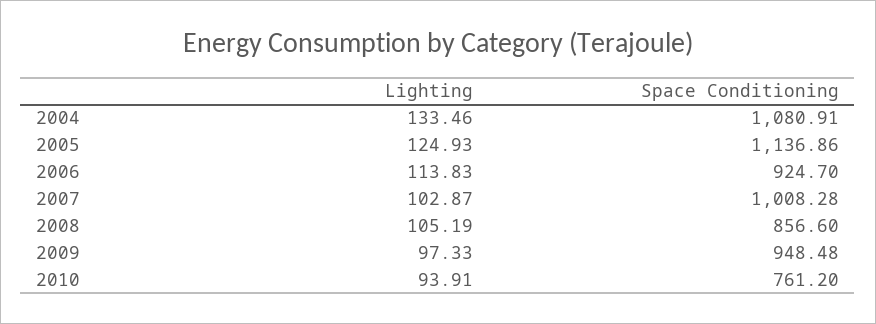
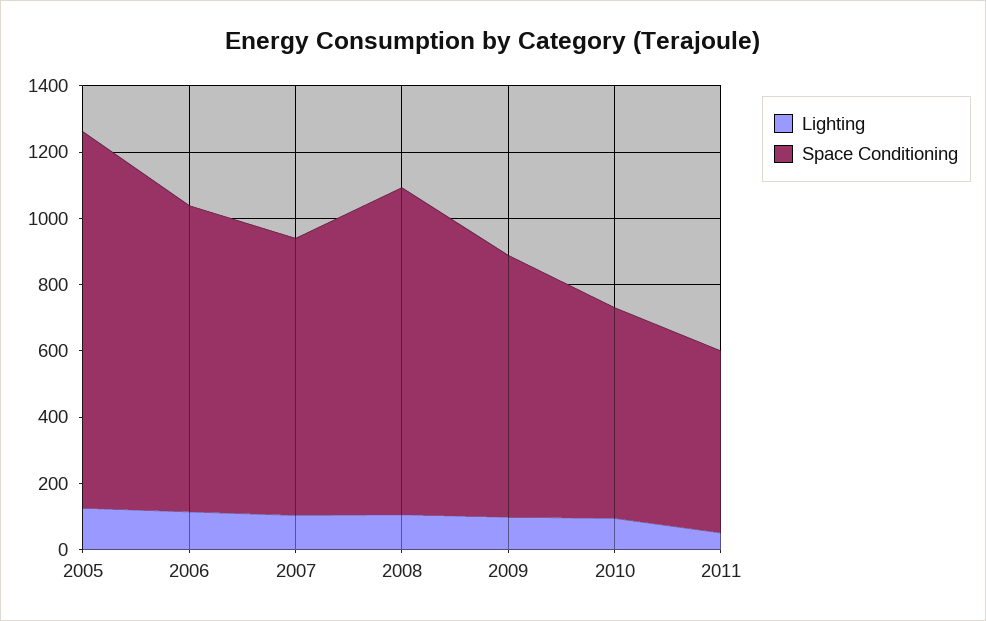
Lighting, 2004: 133.46 -> none
Space Conditioning, 2004: 1080.91 -> none
Space Conditioning, 2007: 1008.28 -> 850
Space Conditioning, 2008: 856.6 -> 1000
Space Conditioning, 2009: 948.48 -> 800
Space Conditioning, 2010: 761.2 -> 650
Lighting, 2011: none -> 50
Space Conditioning, 2011: none -> 550

